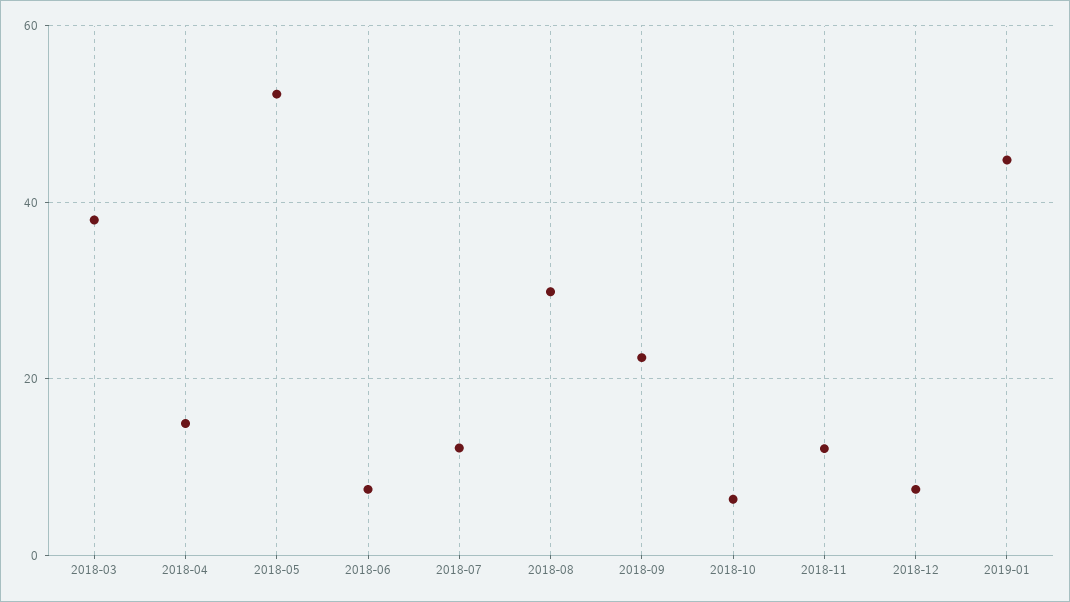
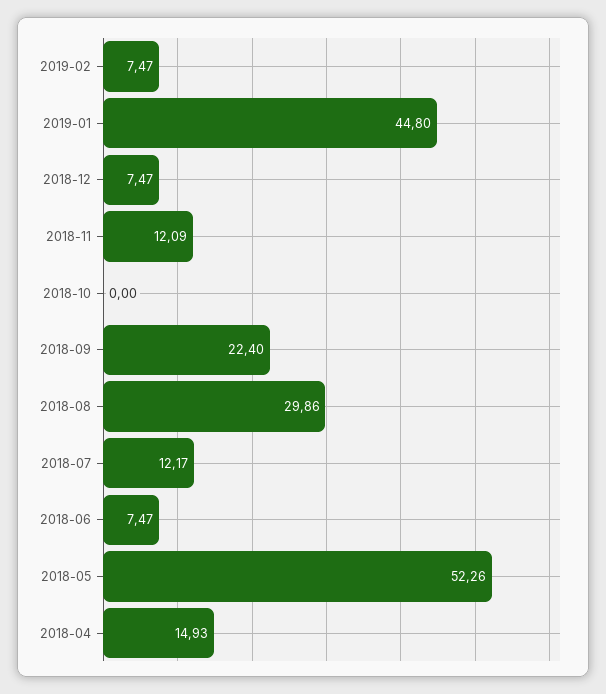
2018-03: 38 -> none
2018-10: 6 -> 0
2019-02: none -> 7.47

